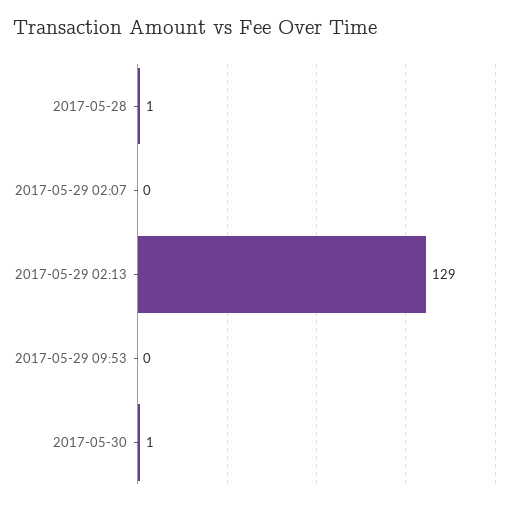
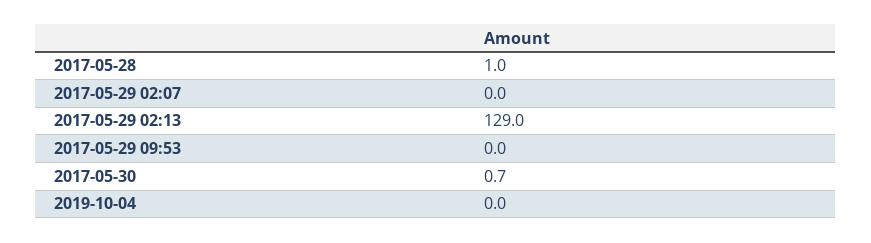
2019-10-04: none -> 0

